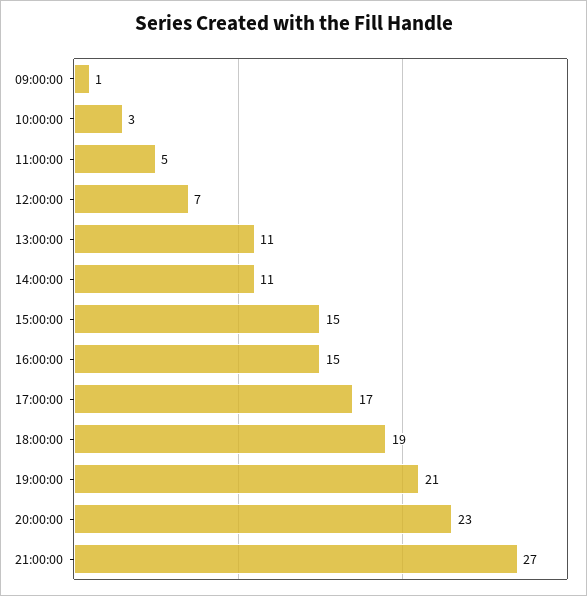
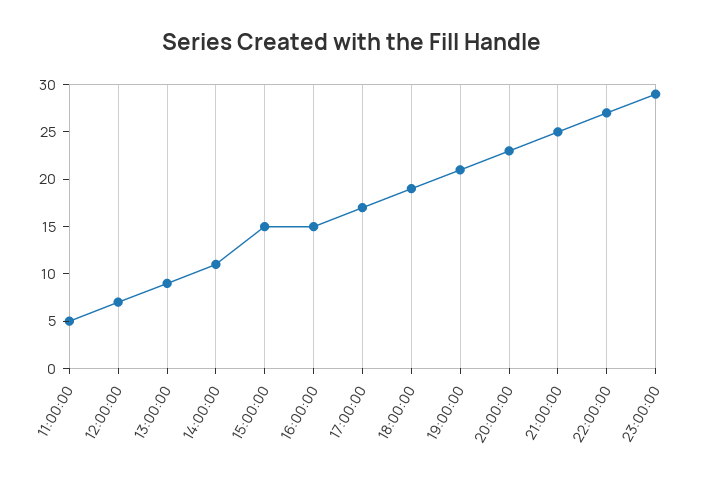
09:00:00: 1 -> none
10:00:00: 3 -> none
13:00:00: 11 -> 9
21:00:00: 27 -> 25
22:00:00: none -> 27
23:00:00: none -> 29

